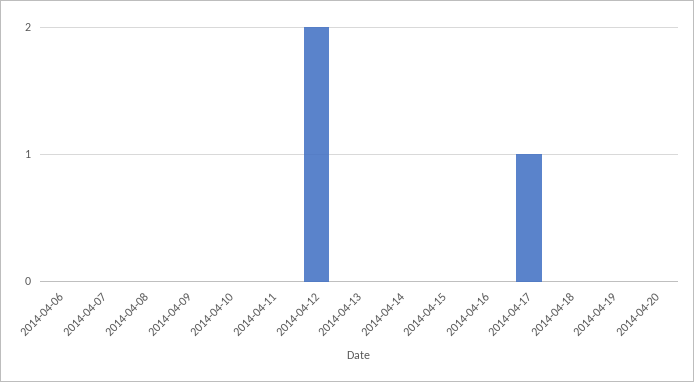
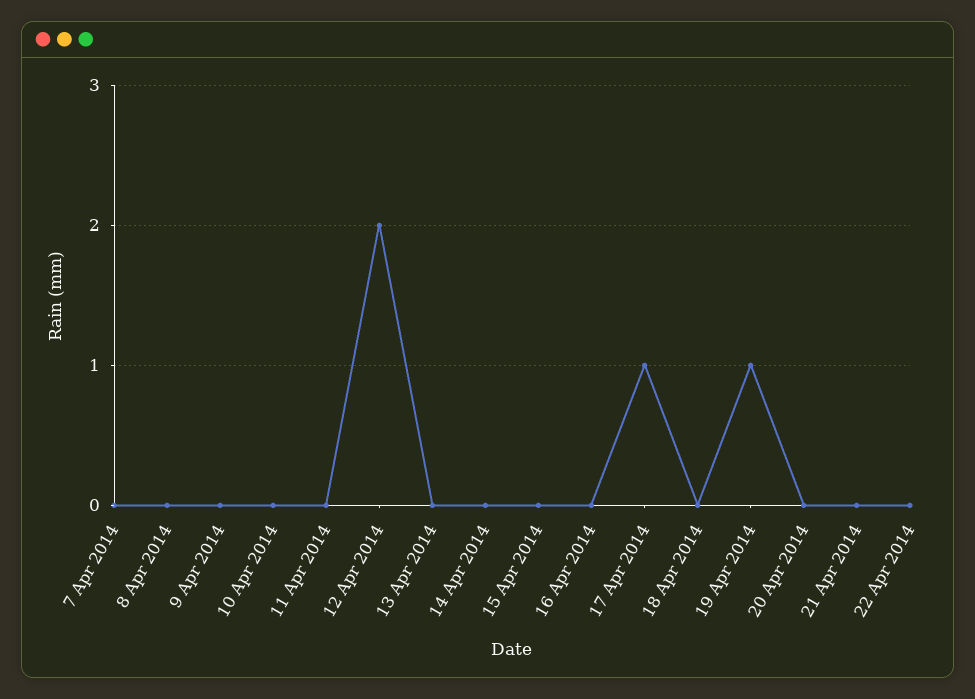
2014-04-06: 0 -> none
2014-04-19: 0 -> 1
21 Apr 2014: none -> 0
22 Apr 2014: none -> 0

